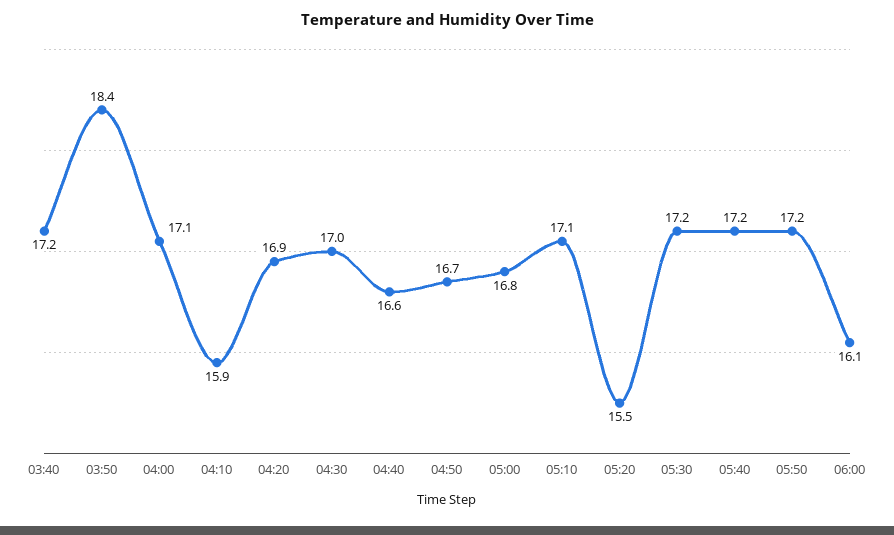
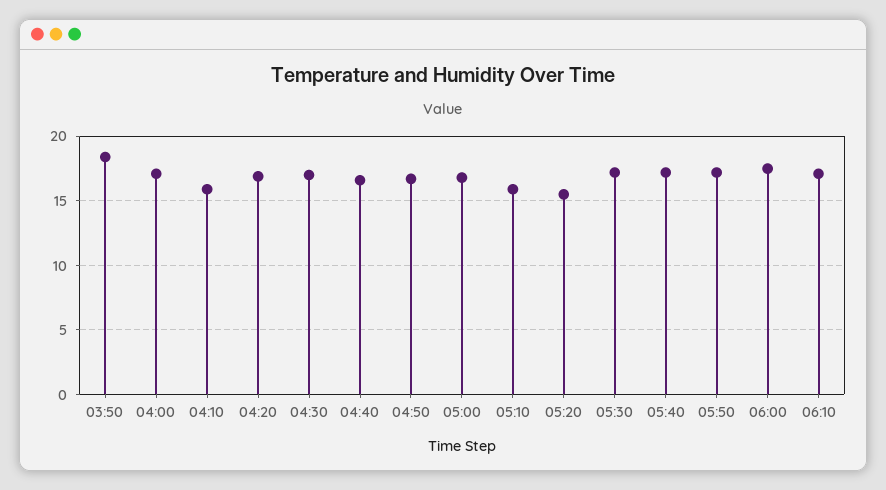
03:40: 17.2 -> none
05:10: 17.1 -> 16
06:00: 16.1 -> 17.5
06:10: none -> 17

